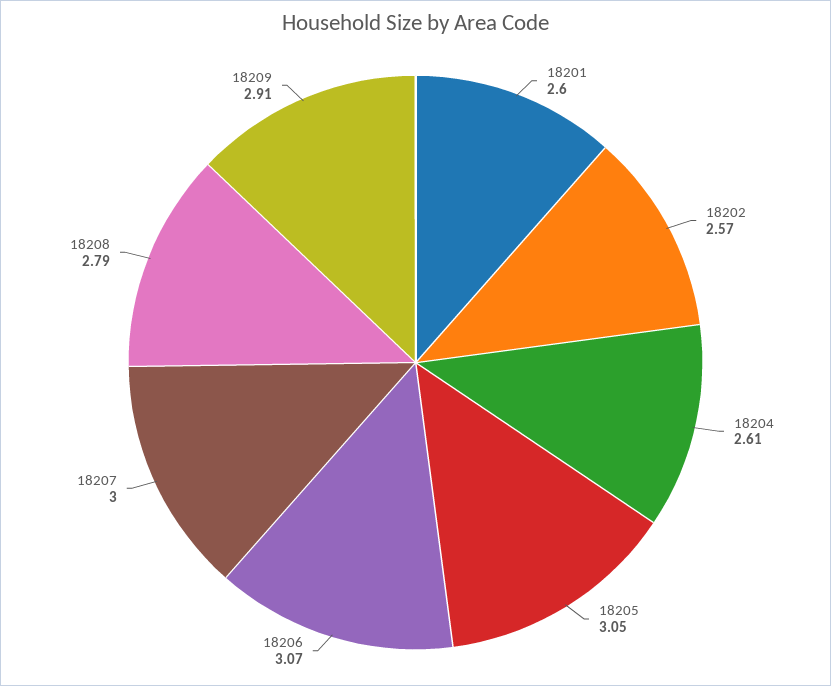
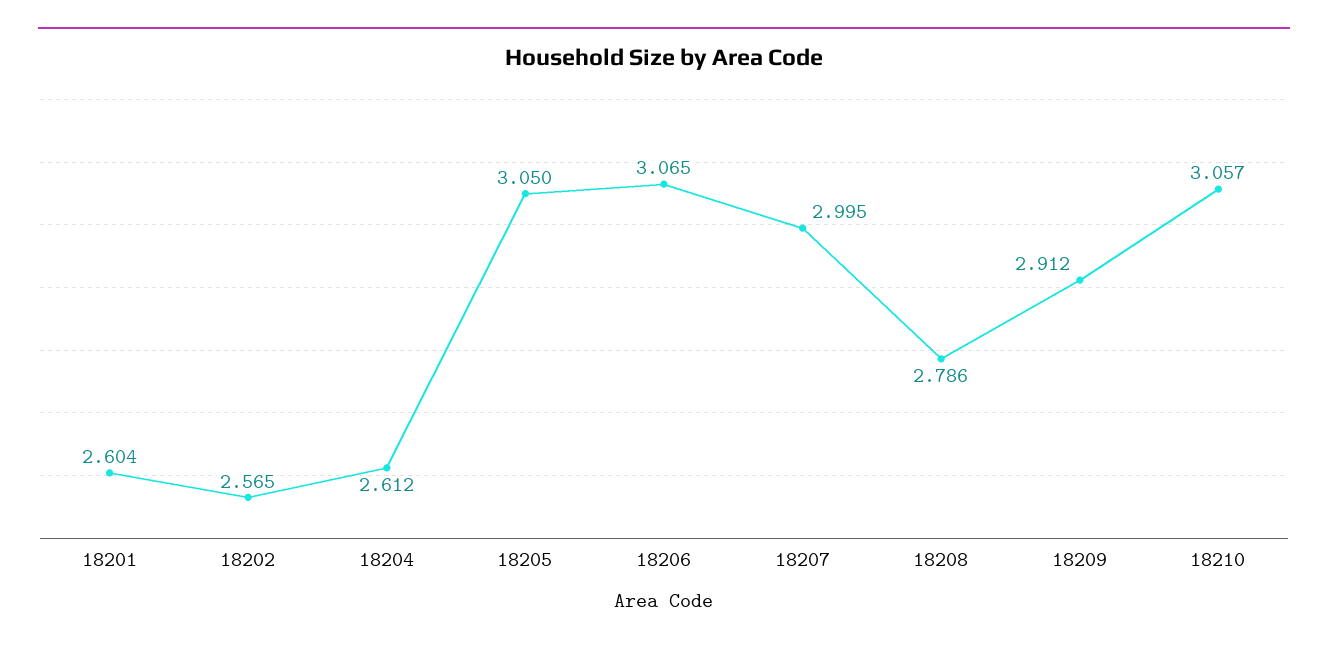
18210: none -> 3.057

